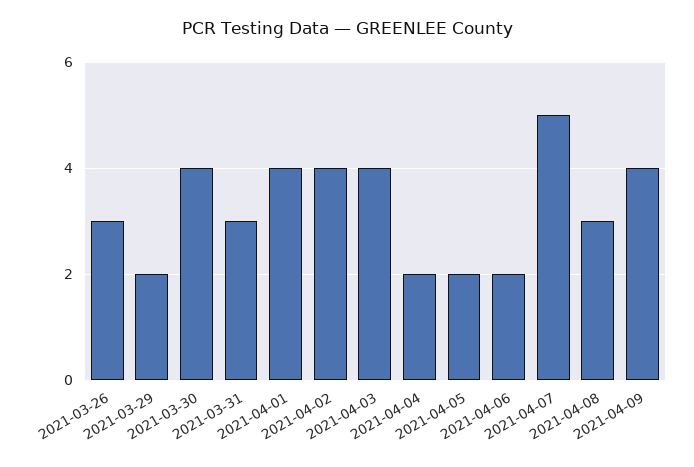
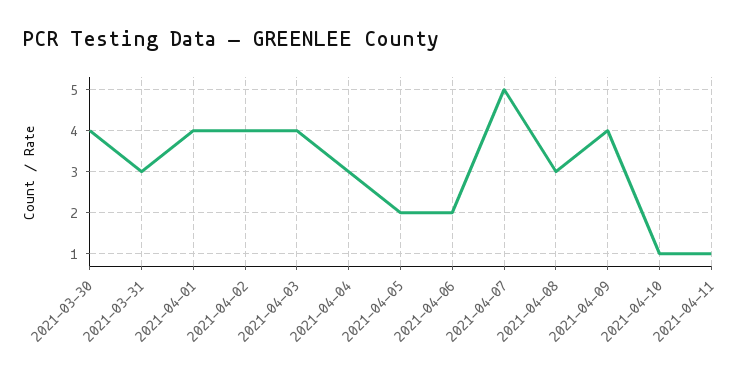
2021-03-26: 3 -> none
2021-03-29: 2 -> none
2021-04-04: 2 -> 3
2021-04-10: none -> 1
2021-04-11: none -> 1

